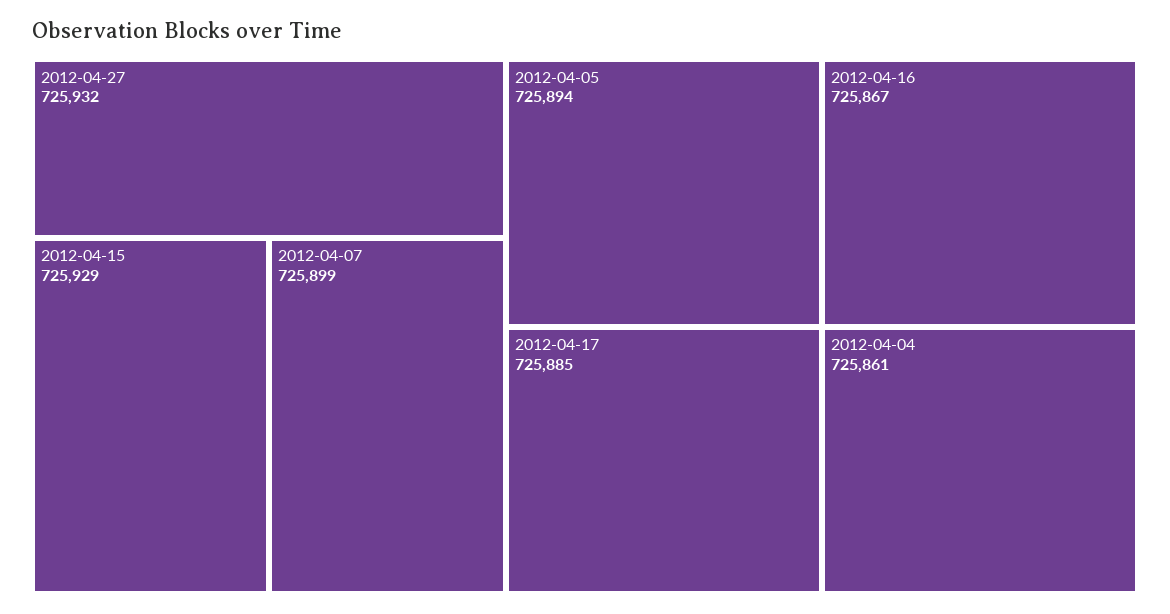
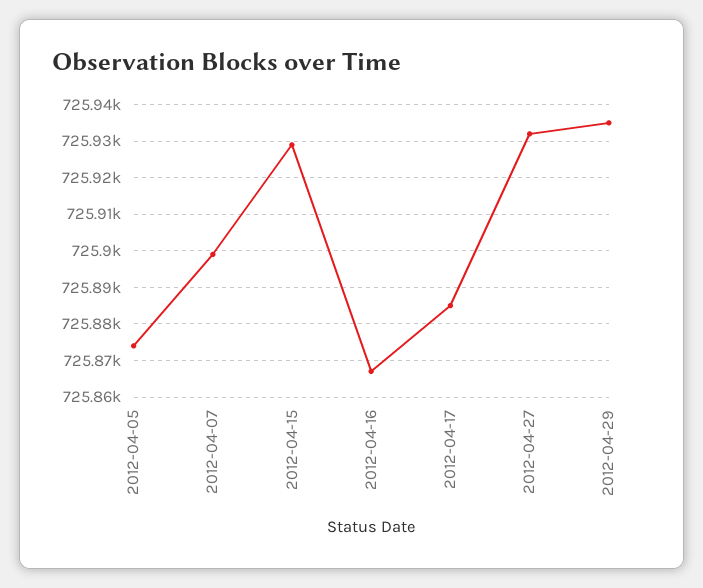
2012-04-05: 725894 -> 725875
2012-04-04: 725861 -> none
2012-04-29: none -> 725935

